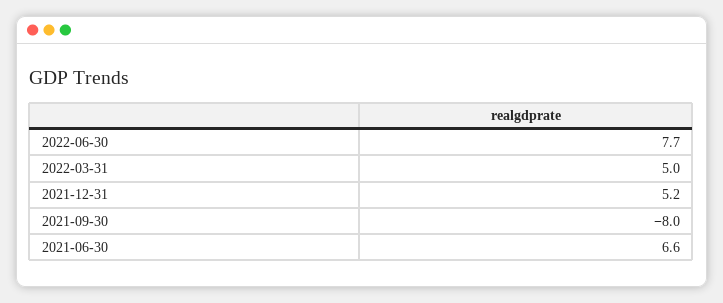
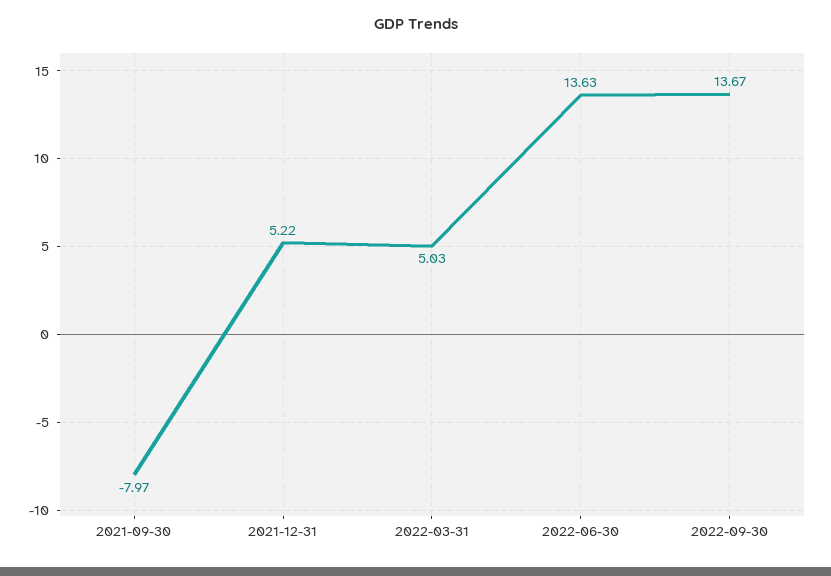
2022-06-30: 7.7 -> 13.63
2021-06-30: 6.6 -> none
2022-09-30: none -> 13.67

